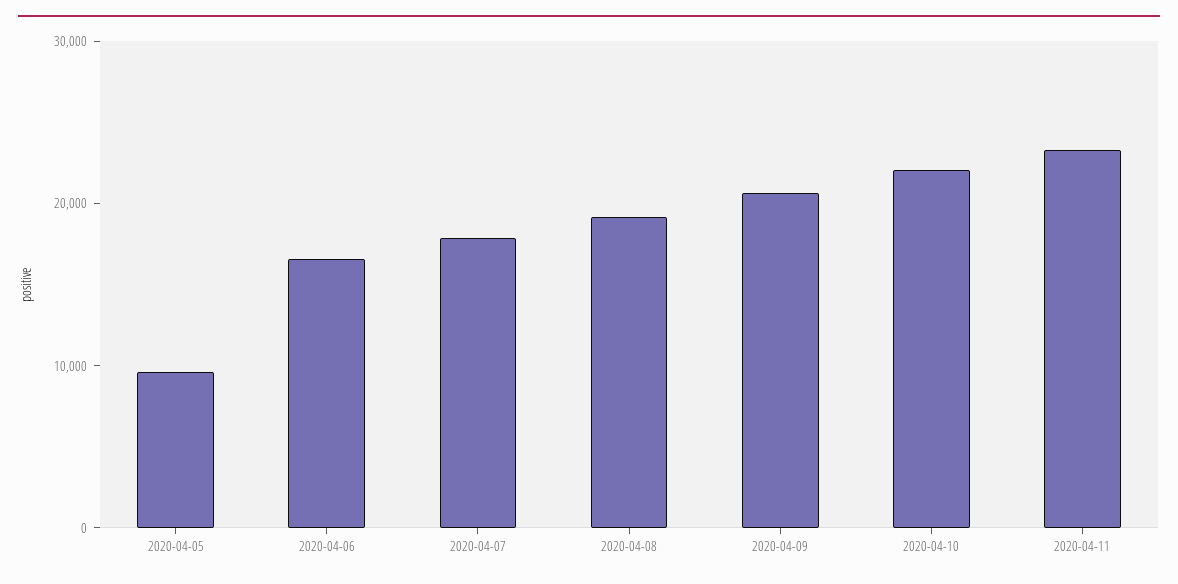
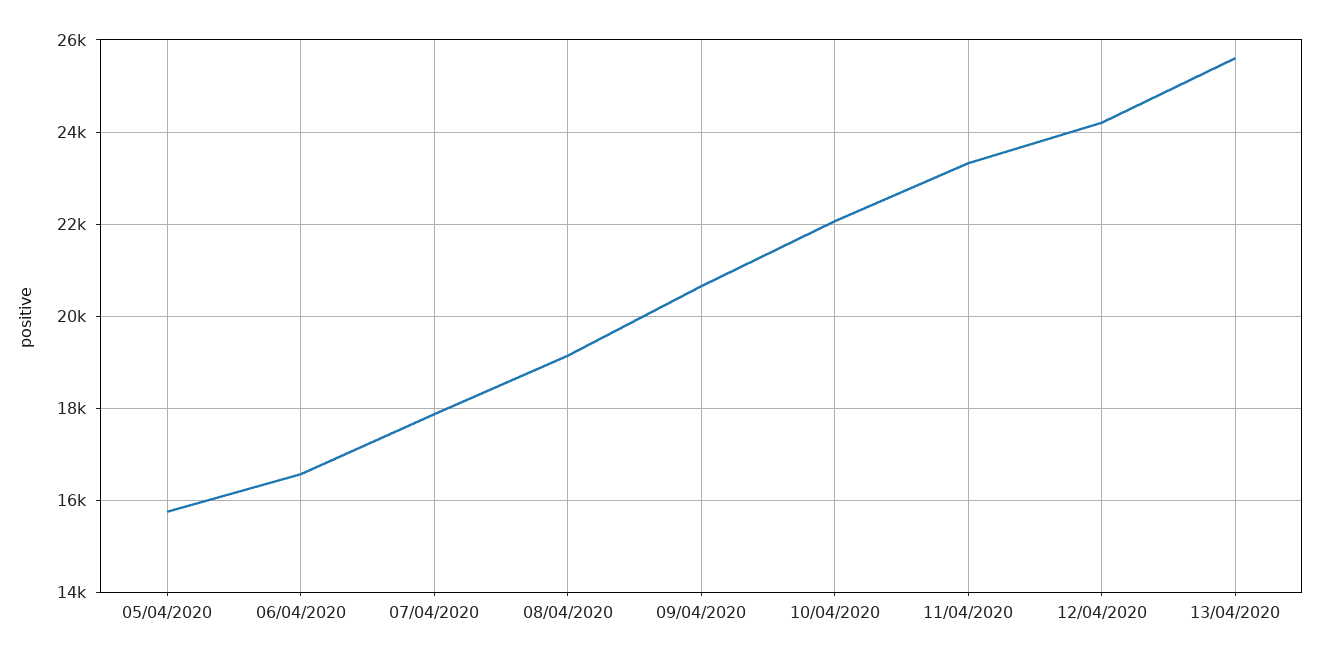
2020-04-05: 10000 -> 15800
12/04/2020: none -> 24200
13/04/2020: none -> 25600

